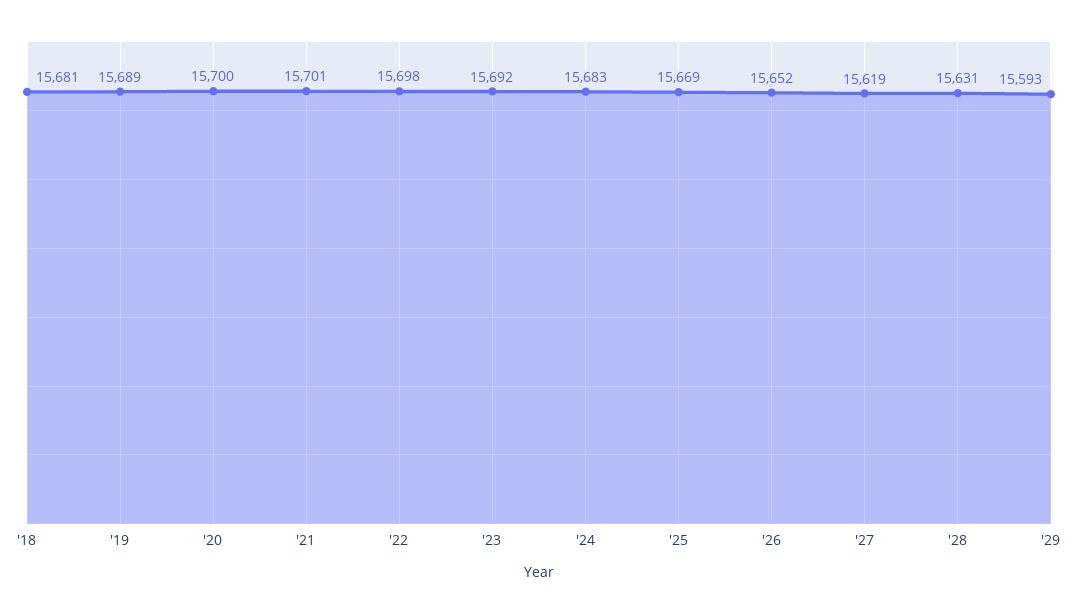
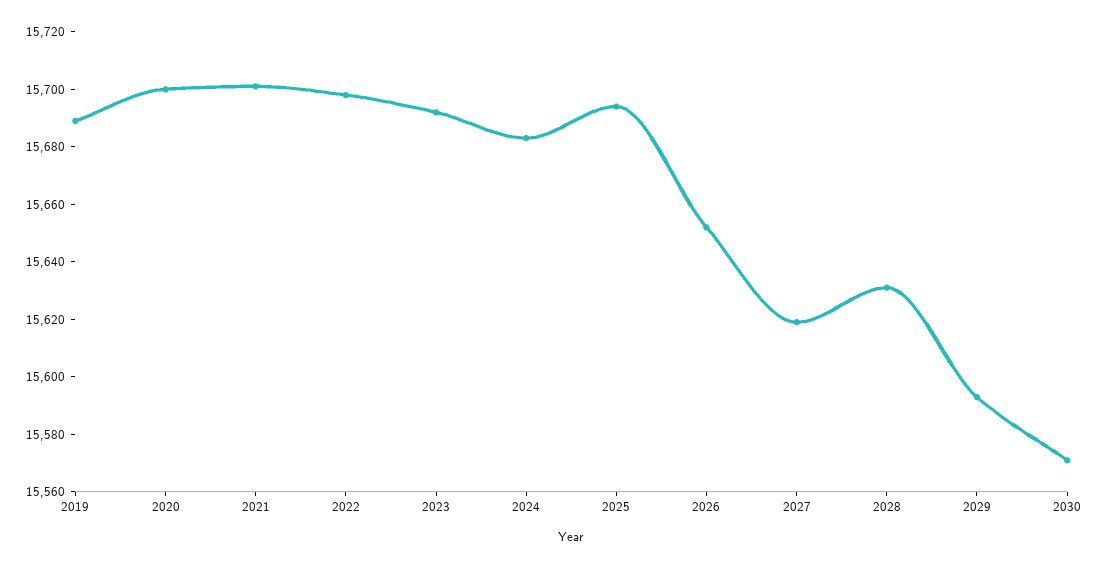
'18: 15681 -> none
'25: 15669 -> 15695
2030: none -> 15570

